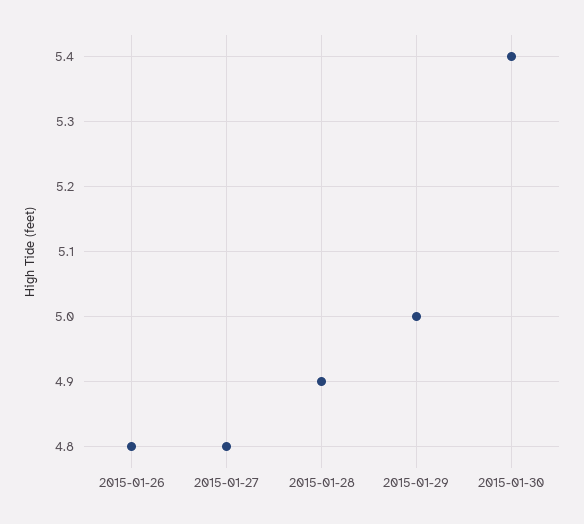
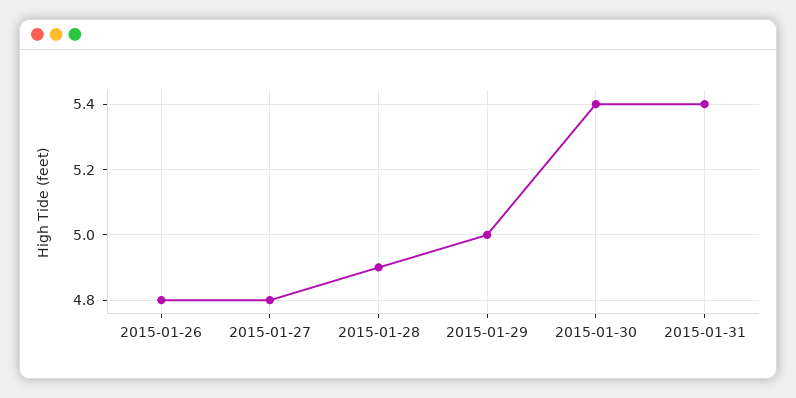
2015-01-31: none -> 5.4

